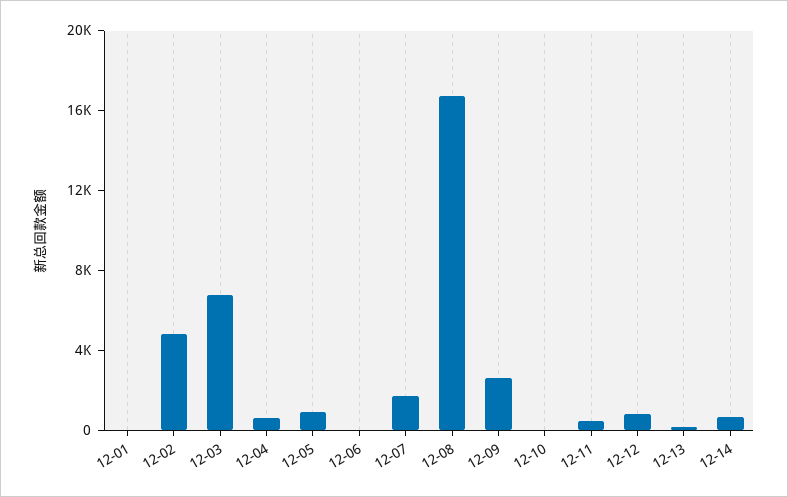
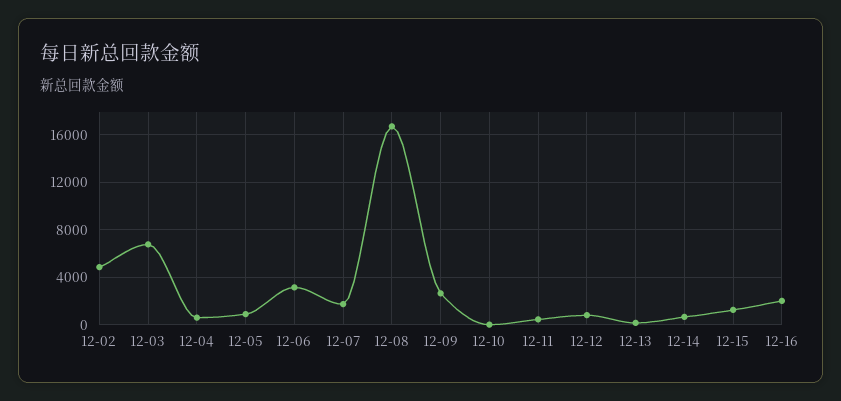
12-01: 0 -> none
12-06: 0 -> 3000
12-15: none -> 1000
12-16: none -> 2000

